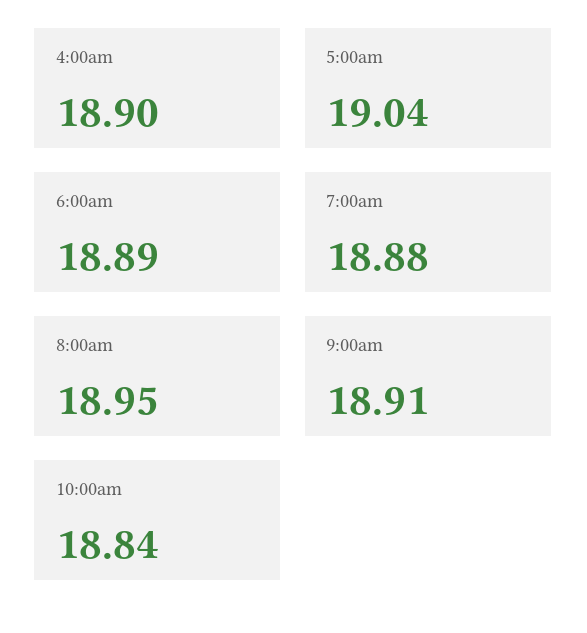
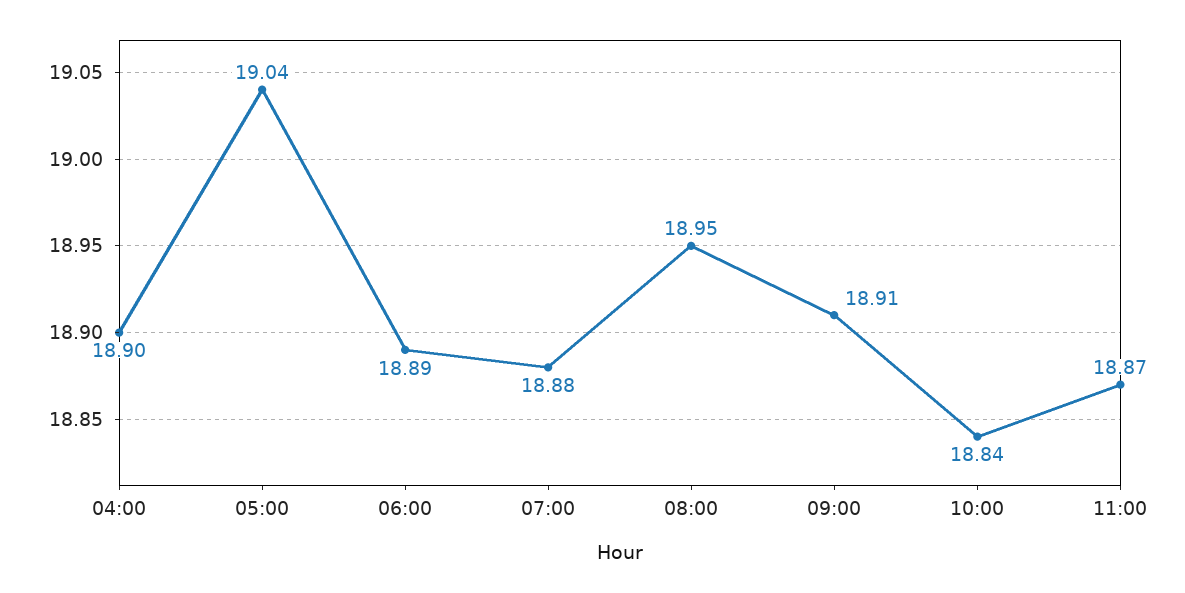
11:00: none -> 18.87

